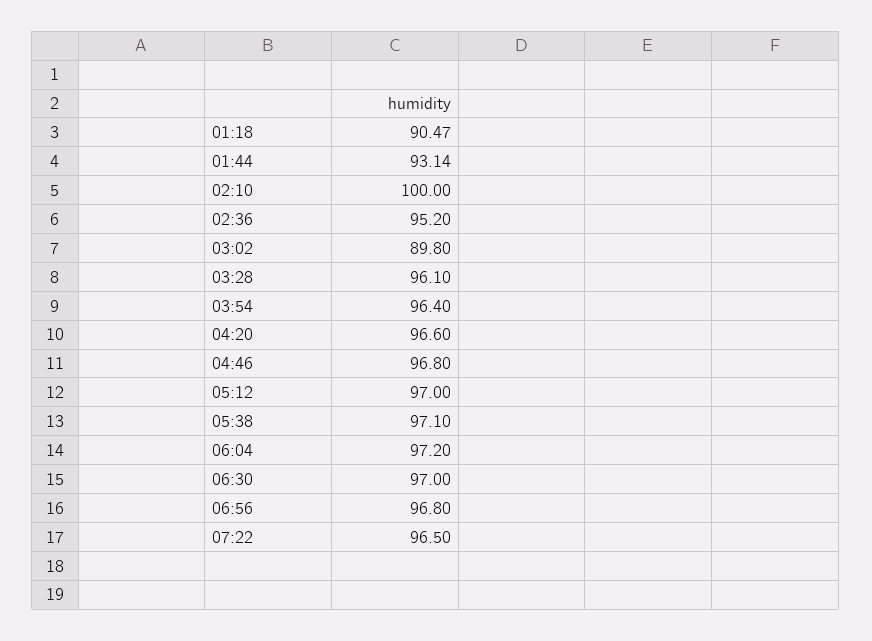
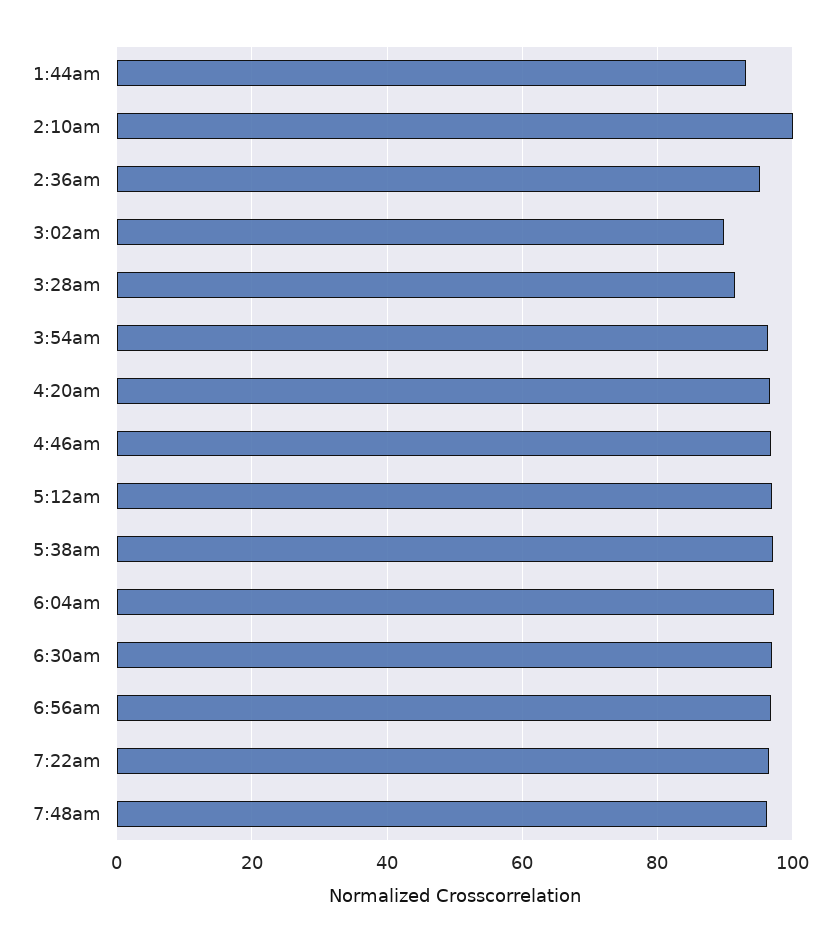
01:18: 90.47 -> none
03:28: 96.1 -> 92
7:48am: none -> 96

